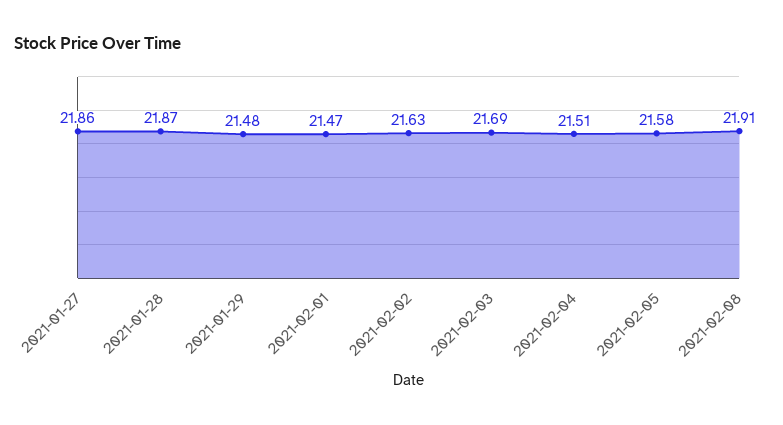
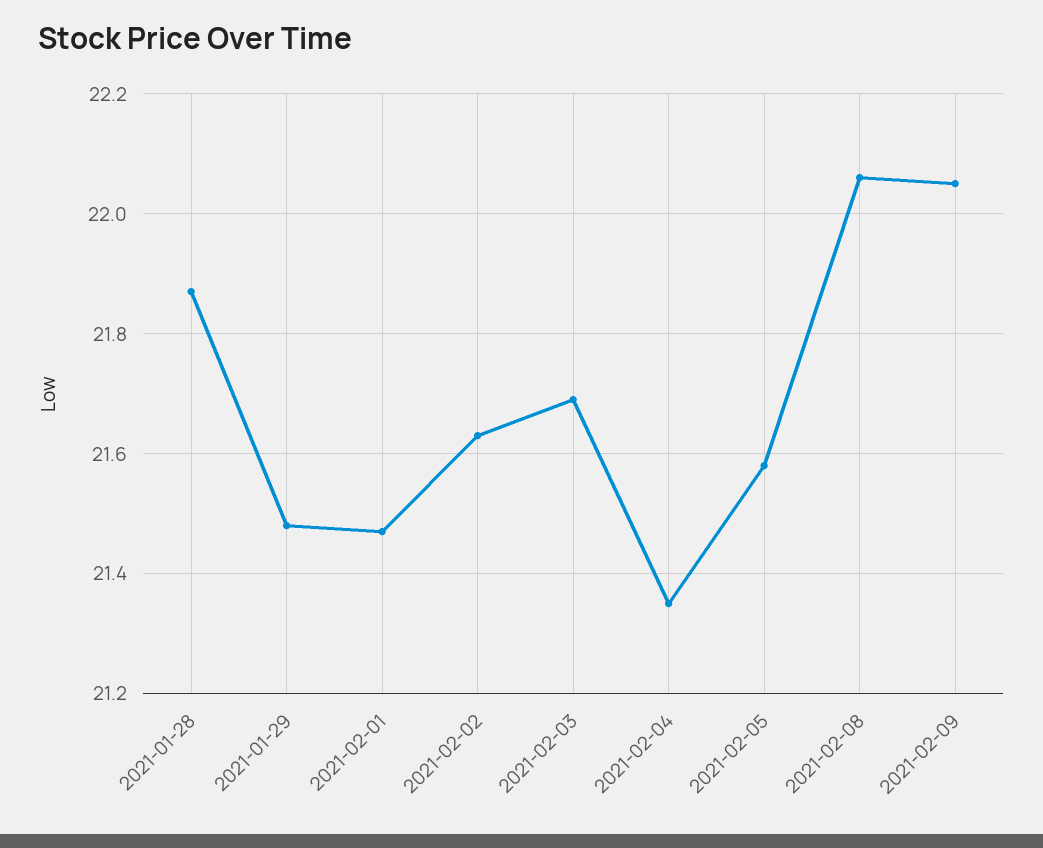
2021-01-27: 21.86 -> none
2021-02-04: 21.51 -> 21.35
2021-02-08: 21.91 -> 22.05
2021-02-09: none -> 22.05

